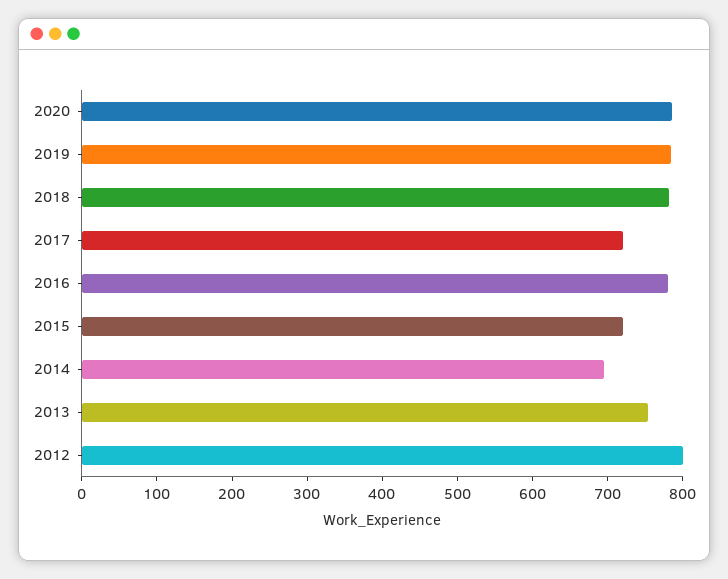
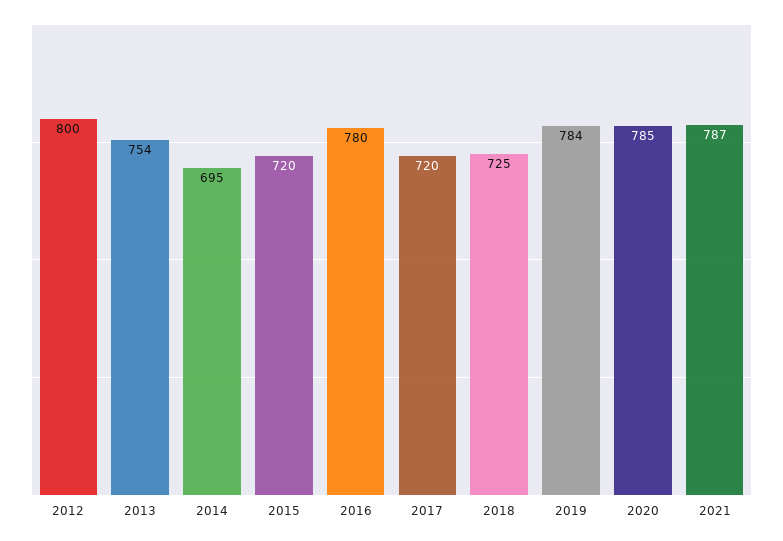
2018: 780 -> 725
2021: none -> 787

